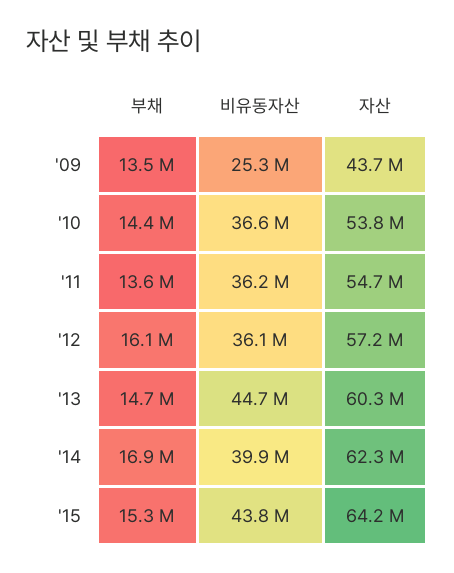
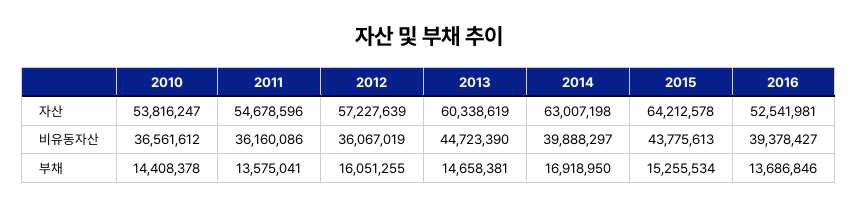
부채, '09: 13500000 -> none
비유동자산, '09: 25300000 -> none
자산, '09: 43700000 -> none
자산, '14: 62300000 -> 63007198
자산, 2016: none -> 52541981
비유동자산, 2016: none -> 39378427
부채, 2016: none -> 13686846

